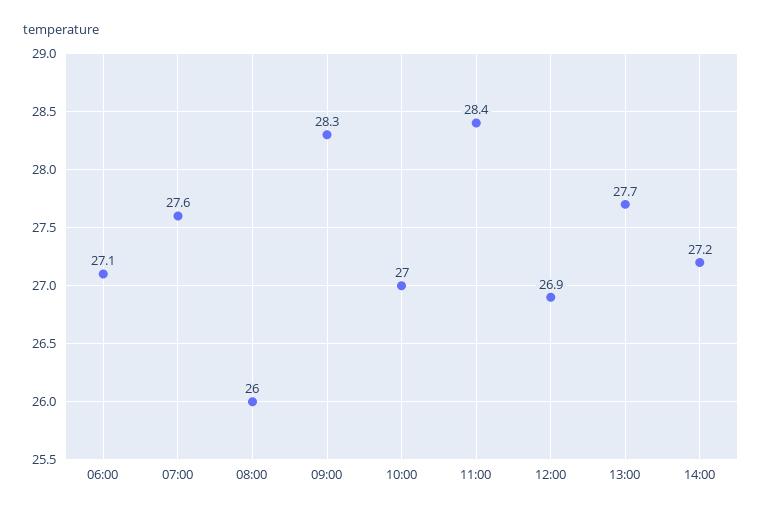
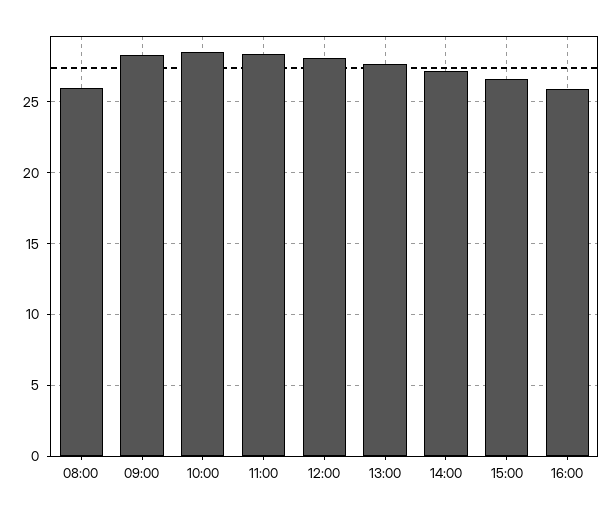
06:00: 27.1 -> none
07:00: 27.6 -> none
10:00: 27 -> 28.5
12:00: 26.9 -> 28
15:00: none -> 26.5
16:00: none -> 26

